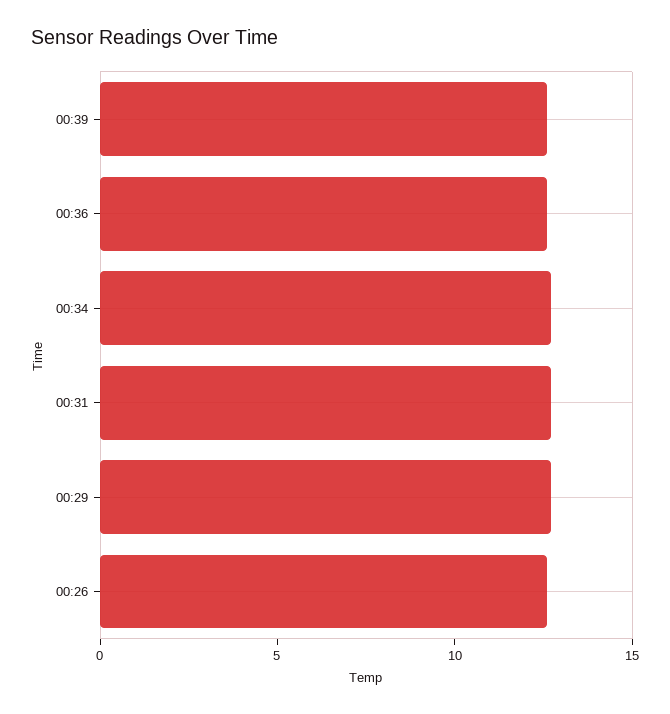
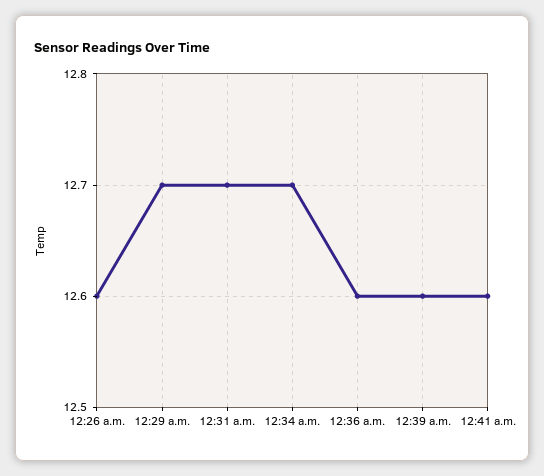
12:41 a.m.: none -> 12.6

